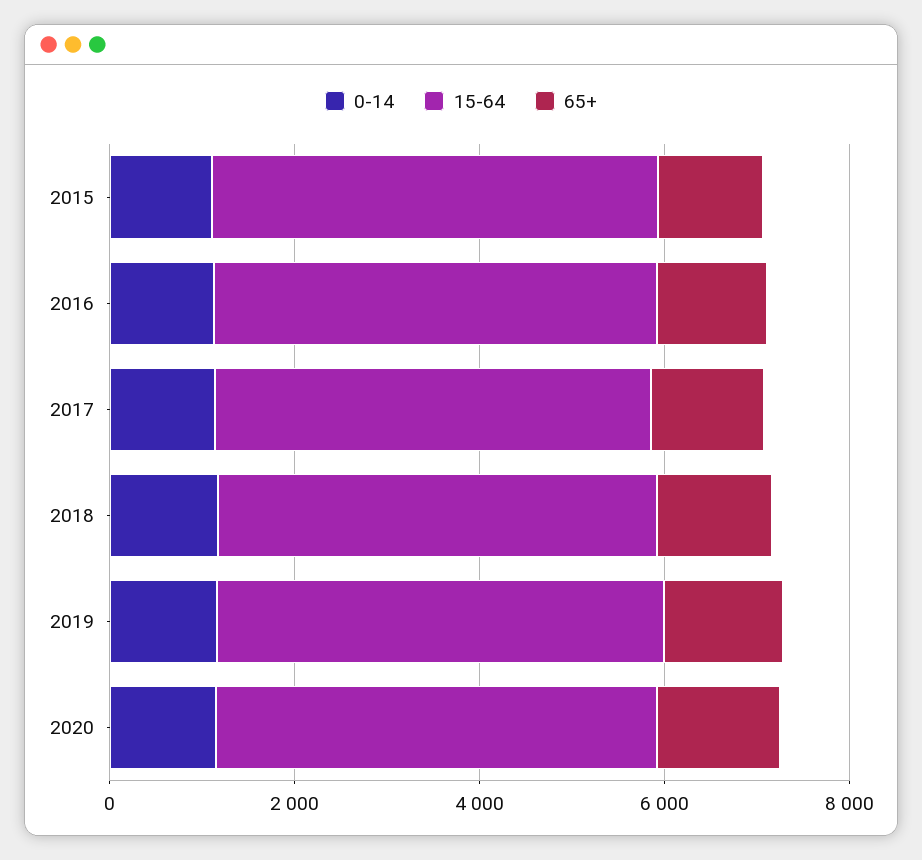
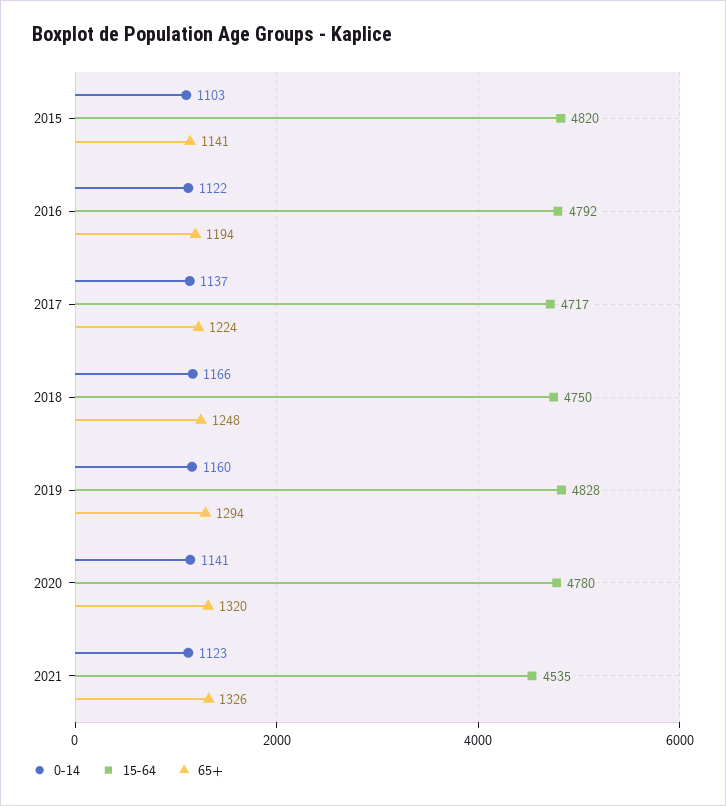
0-14, 2021: none -> 1123
15-64, 2021: none -> 4535
65+, 2021: none -> 1326

